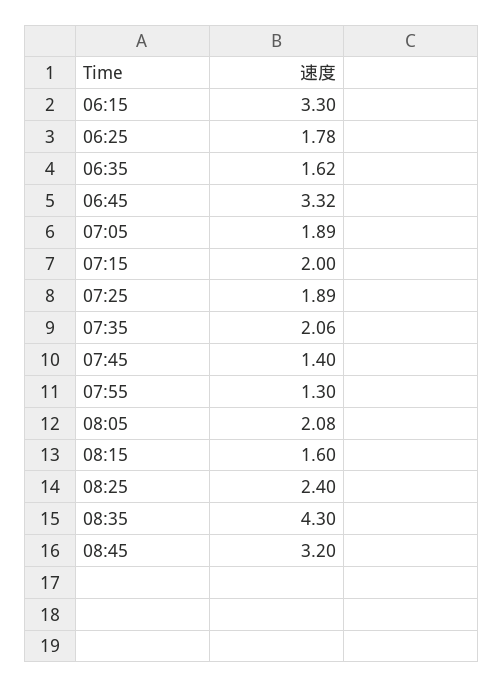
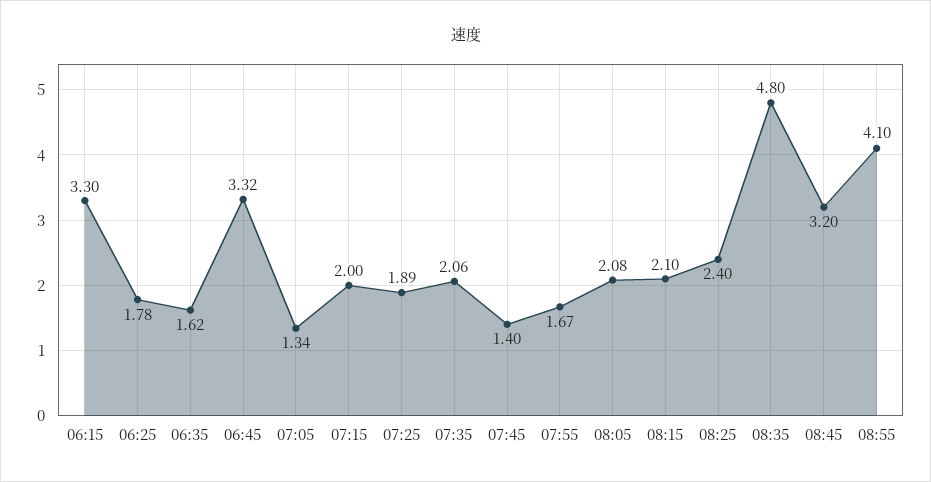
07:05: 1.89 -> 1.34
07:55: 1.3 -> 1.67
08:15: 1.6 -> 2.1
08:35: 4.3 -> 4.8
08:55: none -> 4.1

